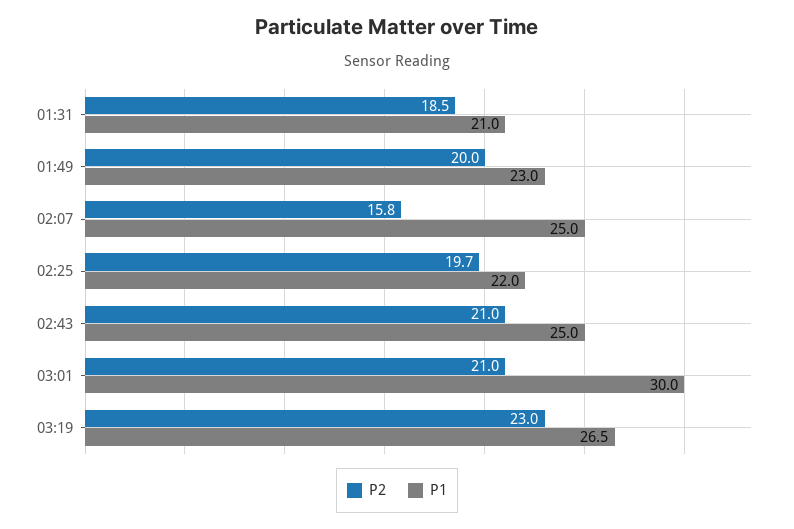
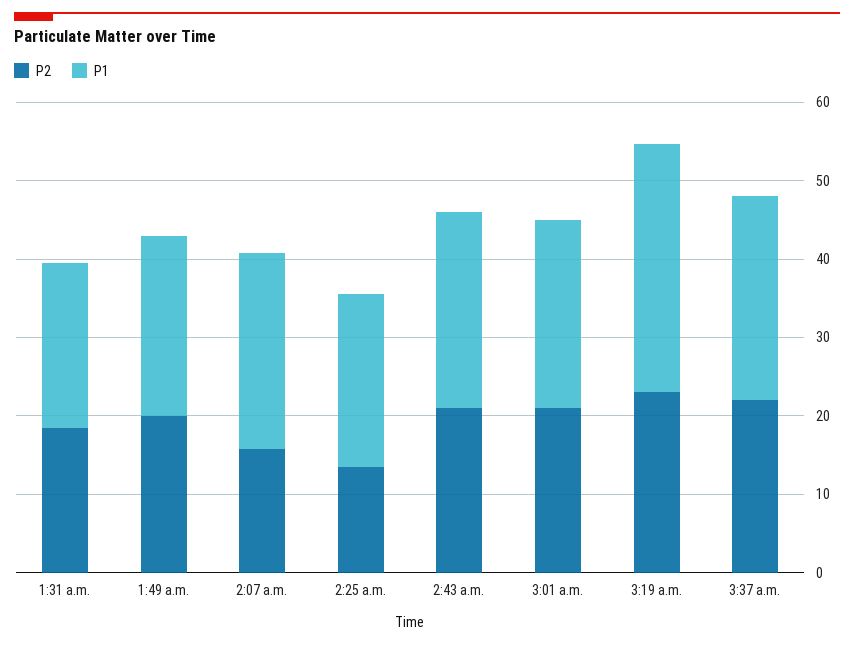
P2, 02:25: 19.7 -> 14
P1, 03:01: 30 -> 24
P1, 03:19: 26.5 -> 32
P2, 3:37 a.m.: none -> 22
P1, 3:37 a.m.: none -> 26

